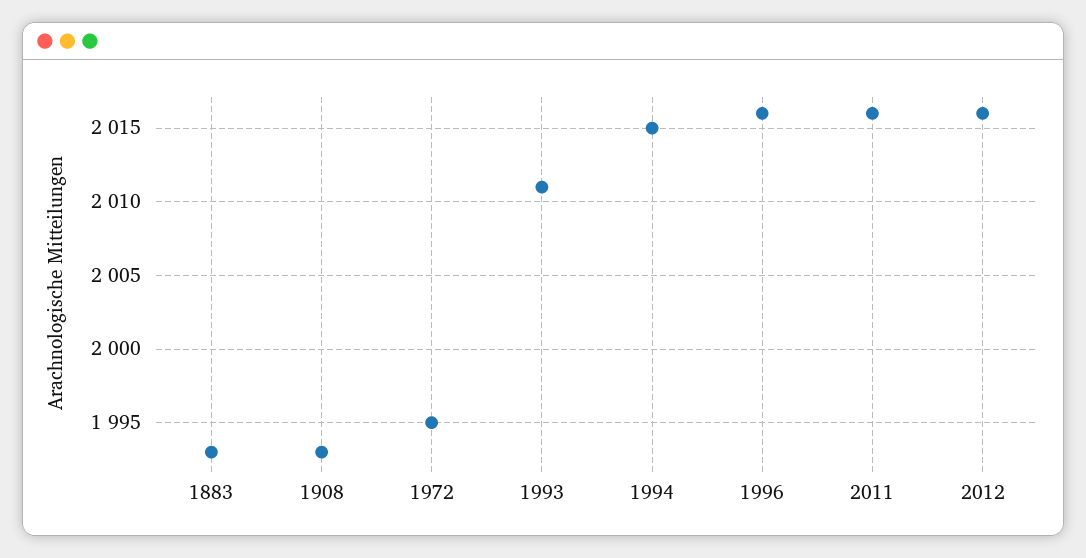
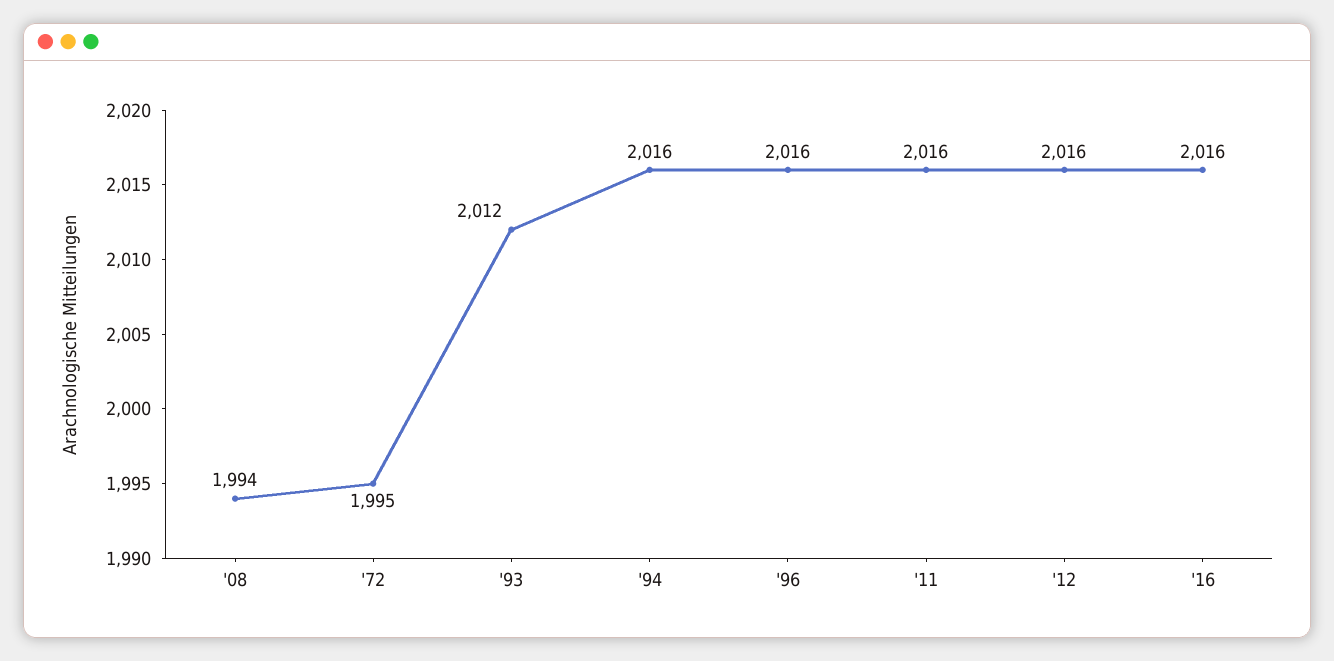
1883: 1993 -> none
1908: 1993 -> 1994
1993: 2011 -> 2012
1994: 2015 -> 2016
'16: none -> 2016

